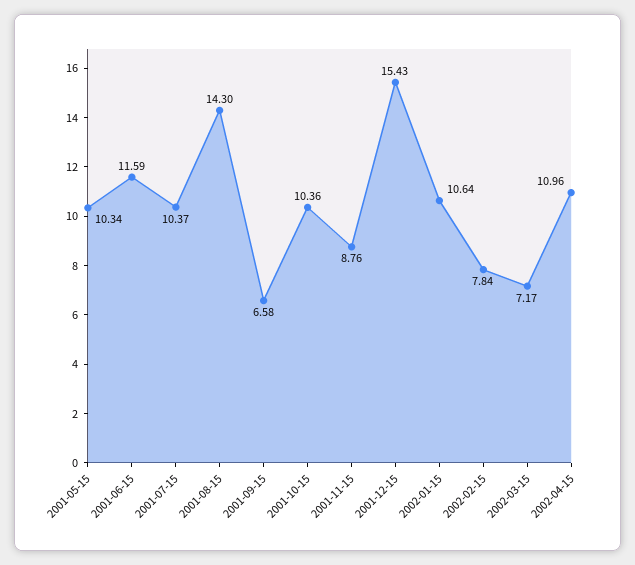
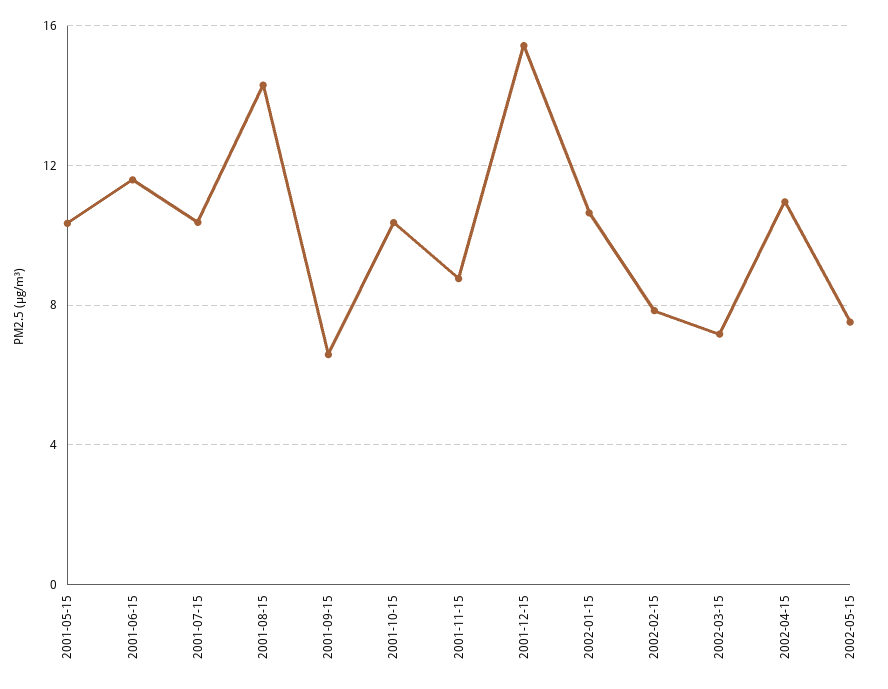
2002-05-15: none -> 7.5

